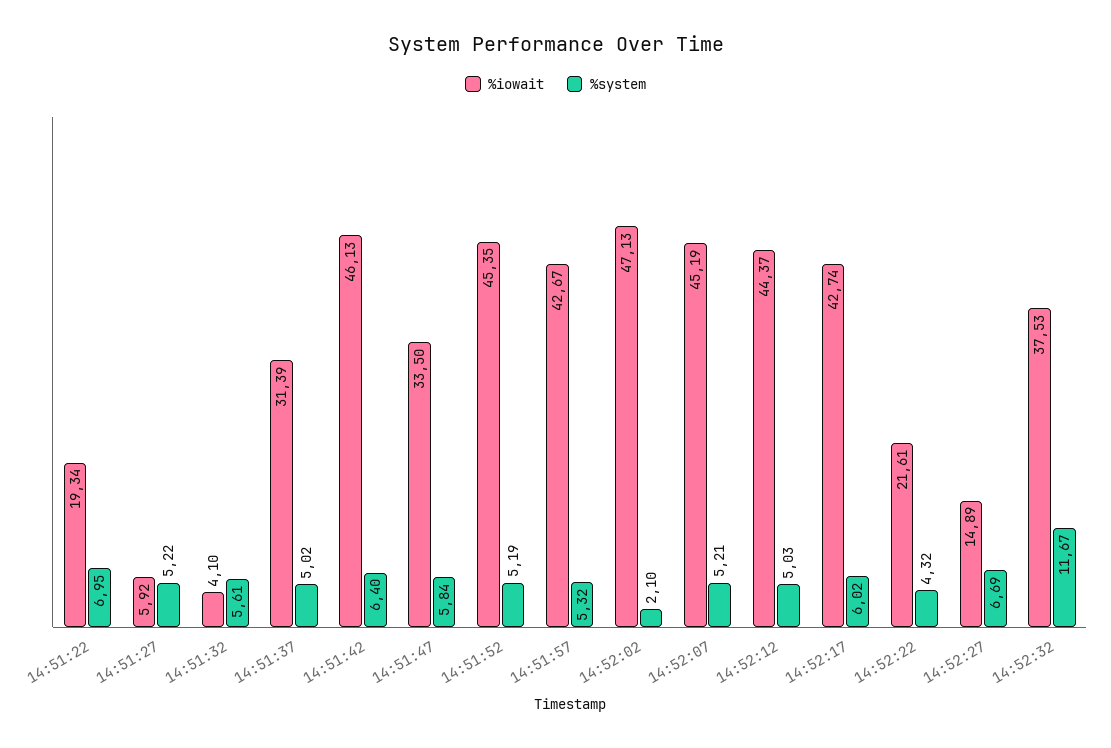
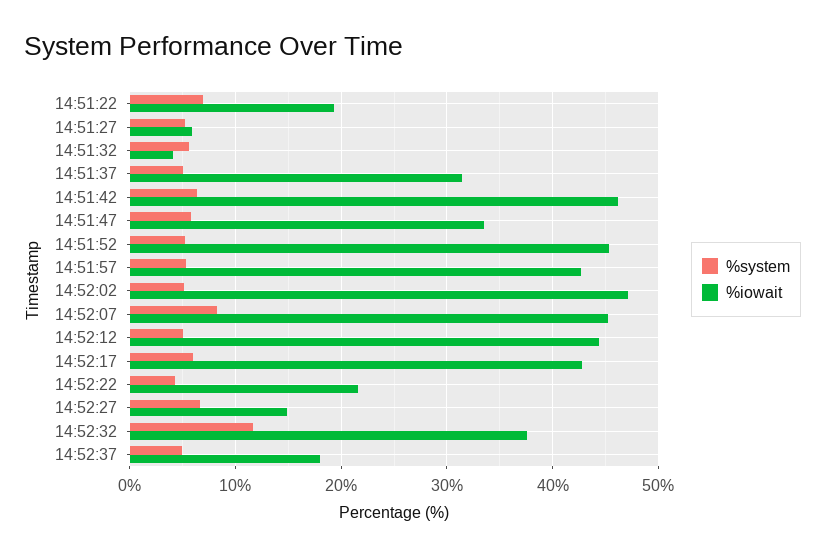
%system, 14:52:02: 2.1 -> 5
%system, 14:52:07: 5.21 -> 8
%system, 14:52:37: none -> 5
%iowait, 14:52:37: none -> 18

